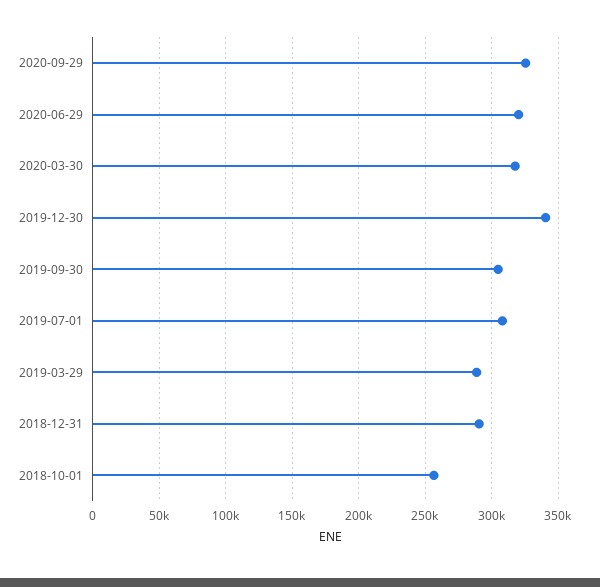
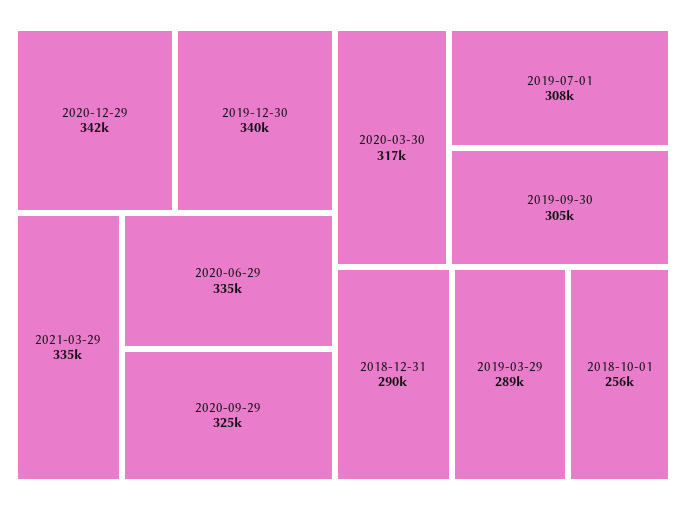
2020-06-29: 320000 -> 335000
2020-12-29: none -> 342000
2021-03-29: none -> 335000

